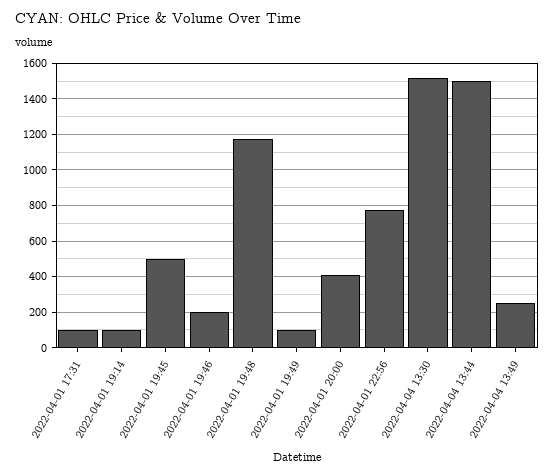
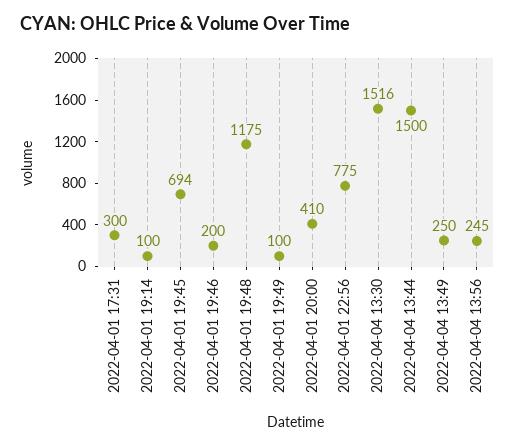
2022-04-01 17:31: 100 -> 300
2022-04-01 19:45: 500 -> 694
2022-04-04 13:56: none -> 245

